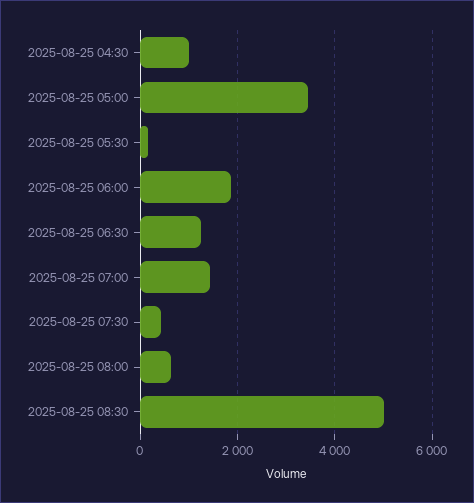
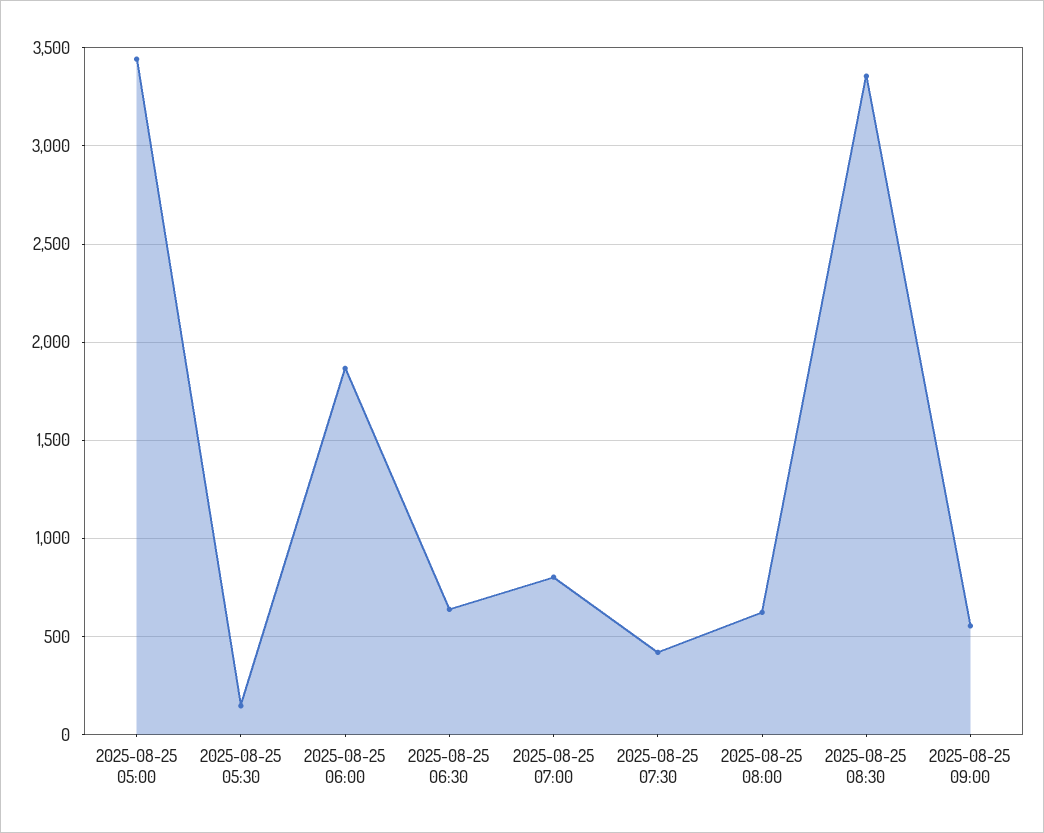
2025-08-25 04:30: 1000 -> none
2025-08-25 06:30: 1200 -> 650
2025-08-25 07:00: 1400 -> 800
2025-08-25 08:30: 5000 -> 3350
2025-08-25 09:00: none -> 550

